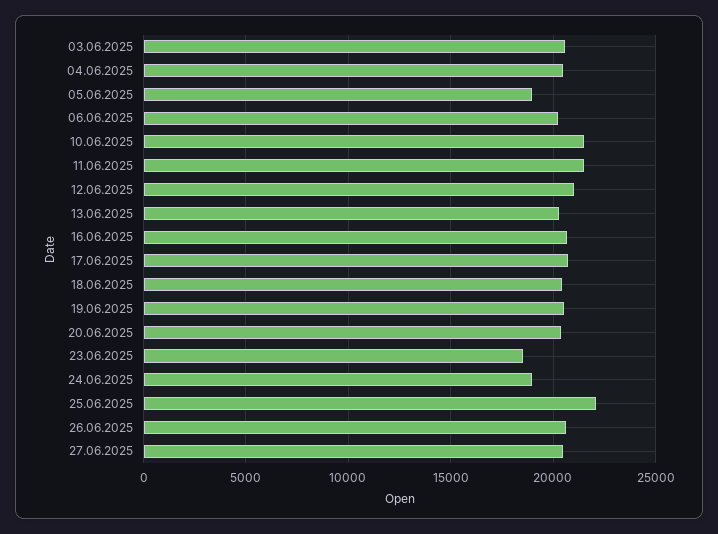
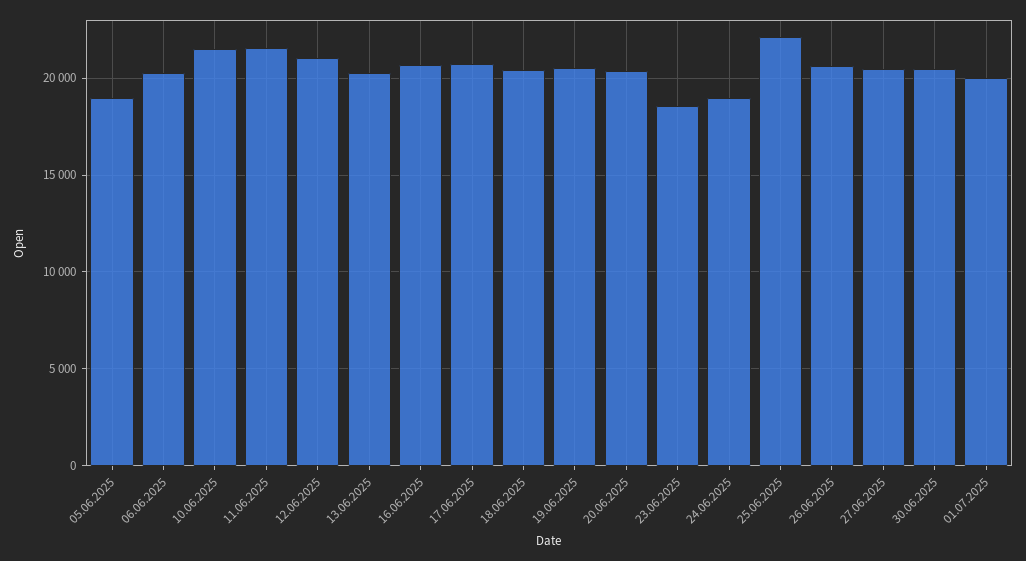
03.06.2025: 20500 -> none
04.06.2025: 20500 -> none
30.06.2025: none -> 20500
01.07.2025: none -> 20000

